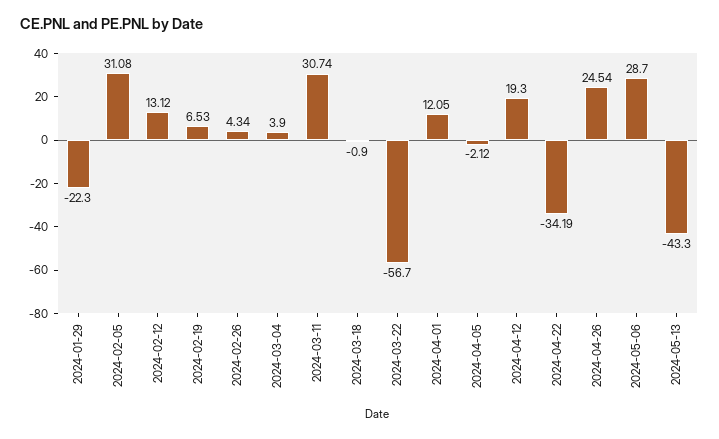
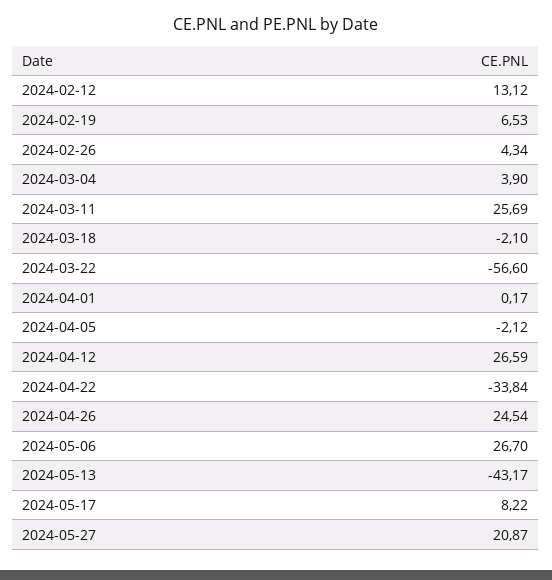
2024-01-29: -22.3 -> none
2024-02-05: 31.08 -> none
2024-03-11: 30.74 -> 25.69
2024-03-18: -0.9 -> -2.1
2024-03-22: -56.7 -> -56.6
2024-04-01: 12.05 -> 0.17
2024-04-12: 19.3 -> 26.59
2024-04-22: -34.19 -> -33.84
2024-05-06: 28.7 -> 26.7
2024-05-13: -43.3 -> -43.17
2024-05-17: none -> 8.22
2024-05-27: none -> 20.87

